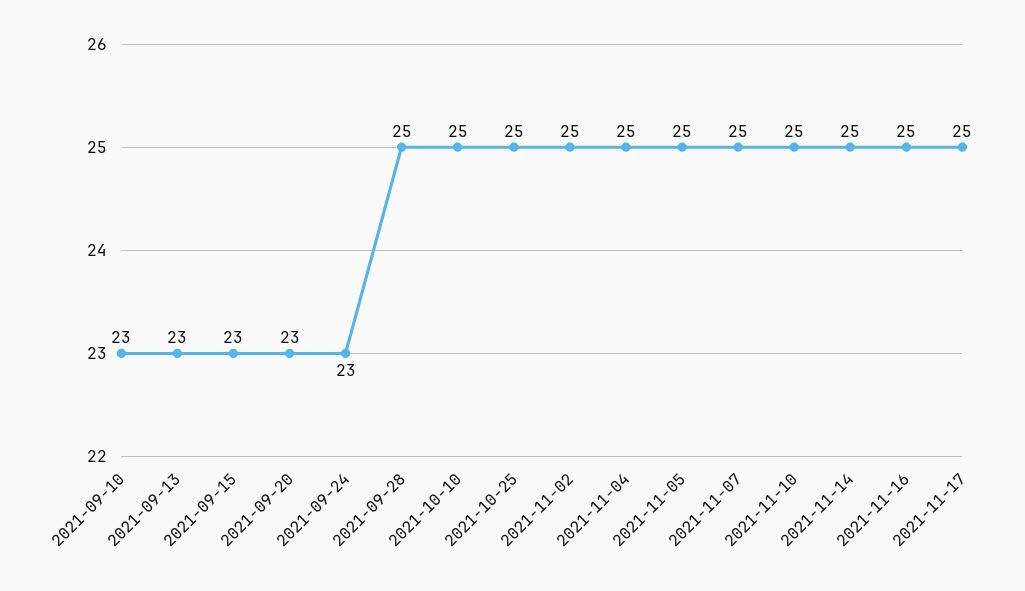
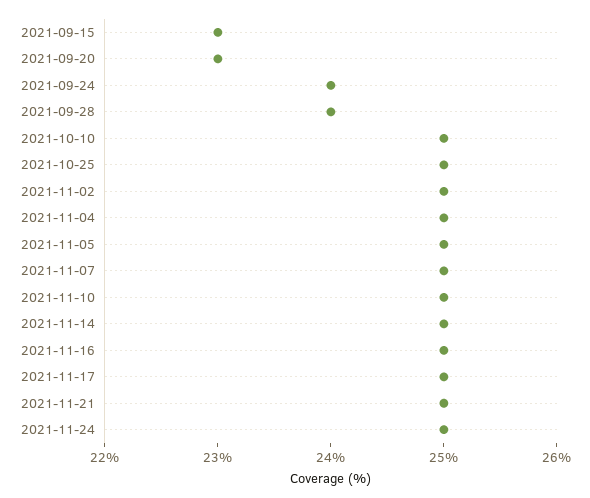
2021-09-10: 23 -> none
2021-09-13: 23 -> none
2021-09-24: 23 -> 24
2021-09-28: 25 -> 24
2021-11-21: none -> 25
2021-11-24: none -> 25

